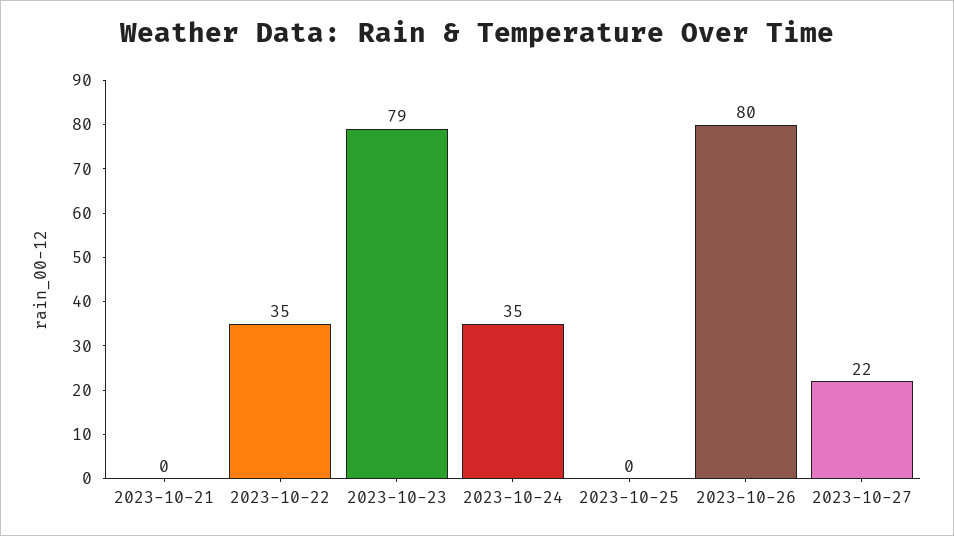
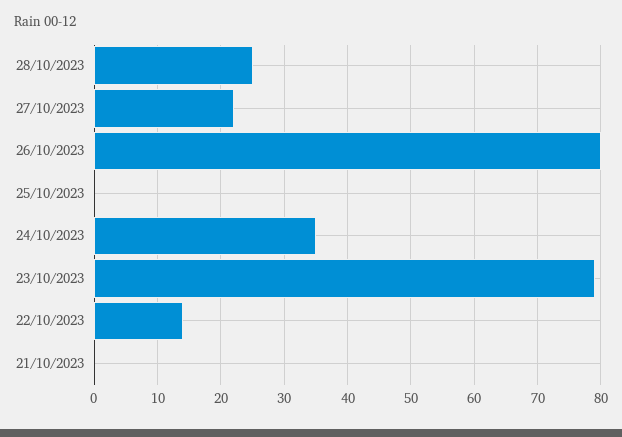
2023-10-22: 35 -> 14
28/10/2023: none -> 25

